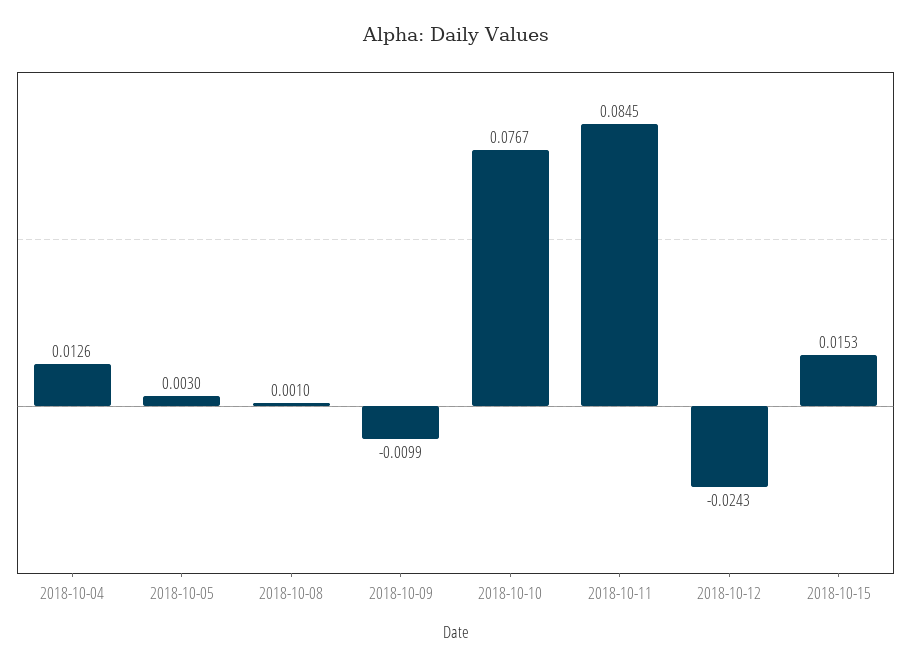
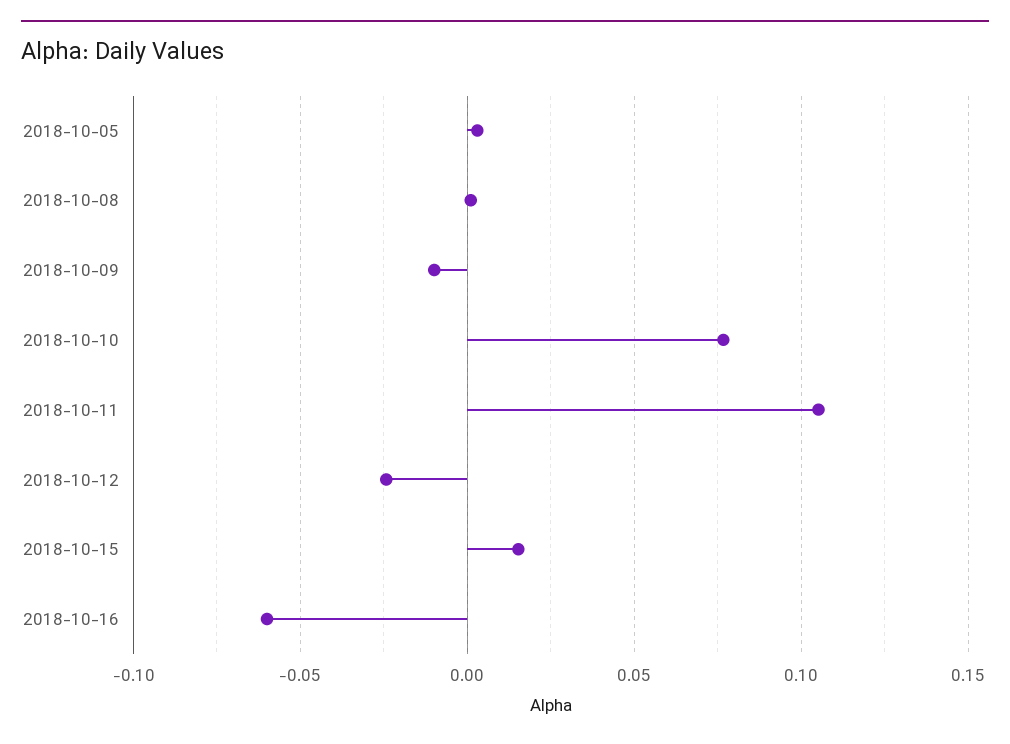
2018-10-04: 0.0126 -> none
2018-10-11: 0.0845 -> 0.105
2018-10-16: none -> -0.06

